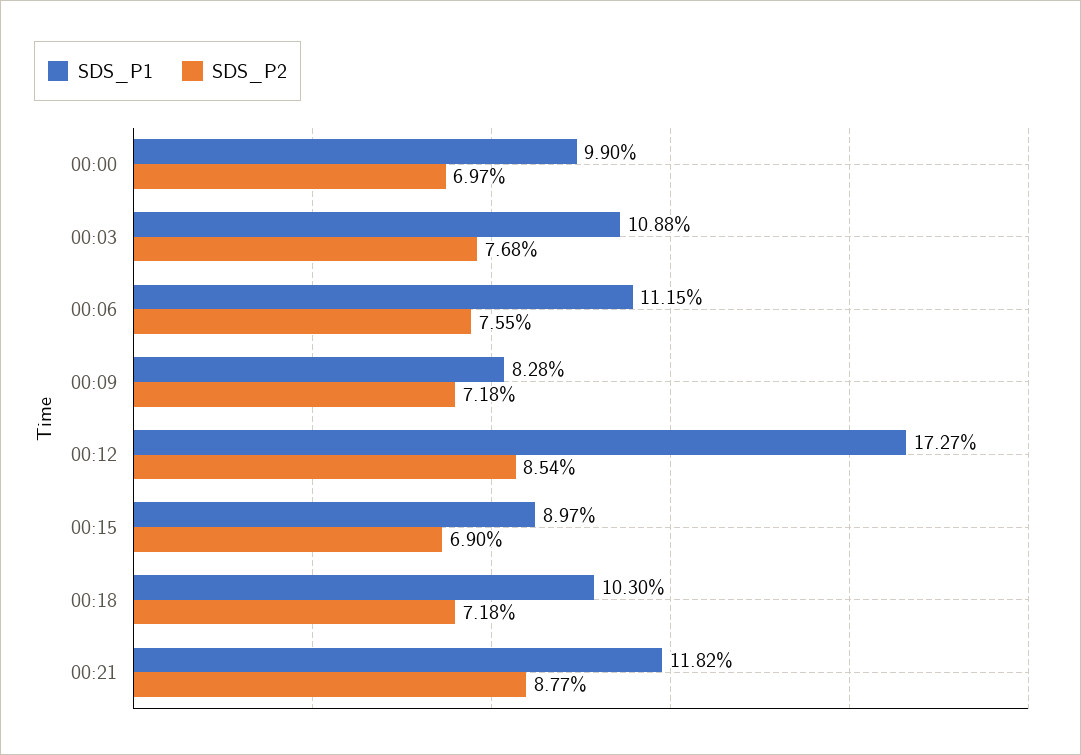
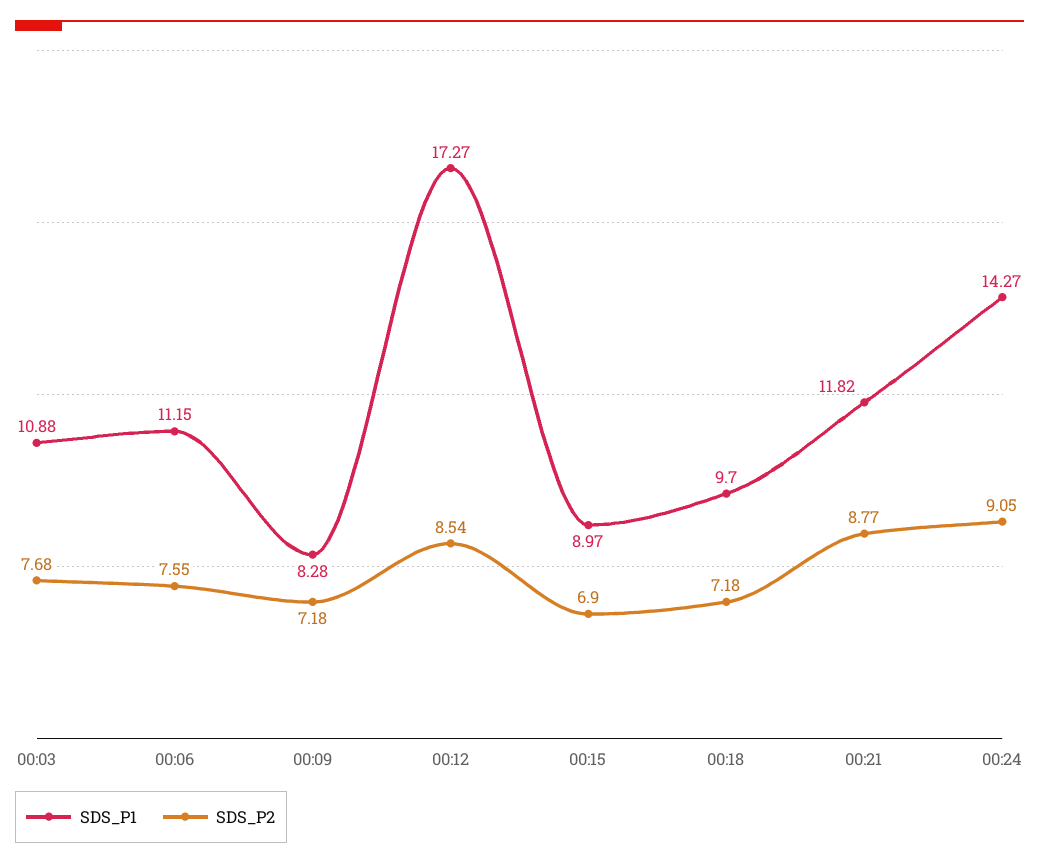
SDS_P1, 00:00: 9.9 -> none
SDS_P2, 00:00: 6.97 -> none
SDS_P1, 00:18: 10.3 -> 9.7
SDS_P1, 00:24: none -> 14.27
SDS_P2, 00:24: none -> 9.05

